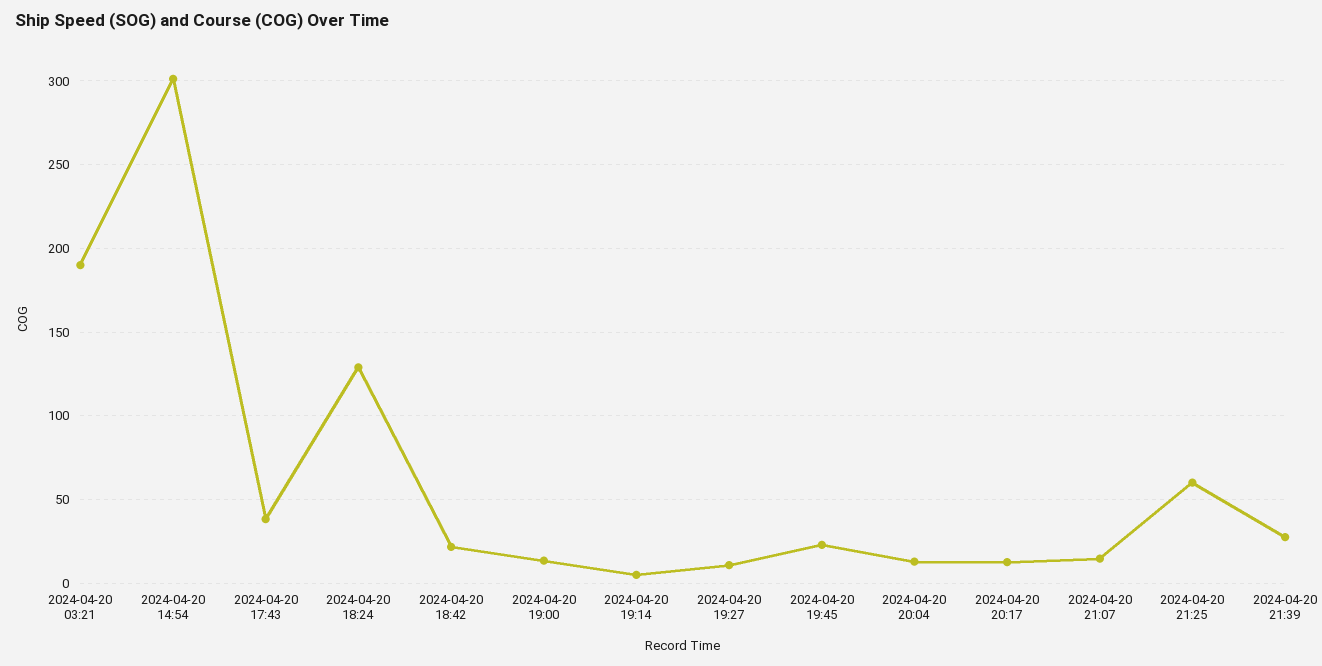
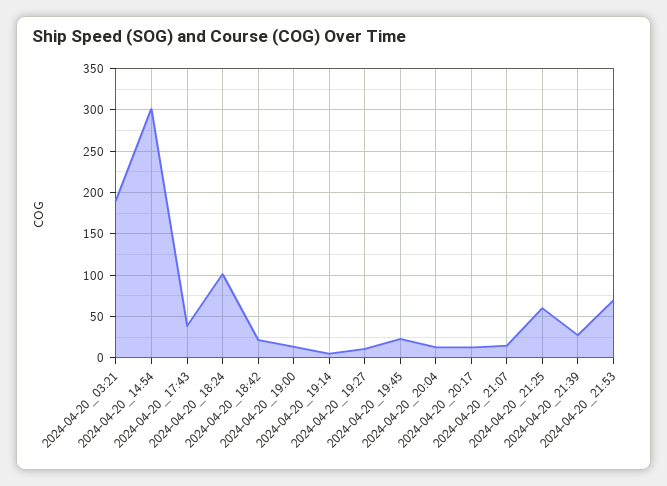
2024-04-20 18:24: 130 -> 100
2024-04-20_21:53: none -> 70

